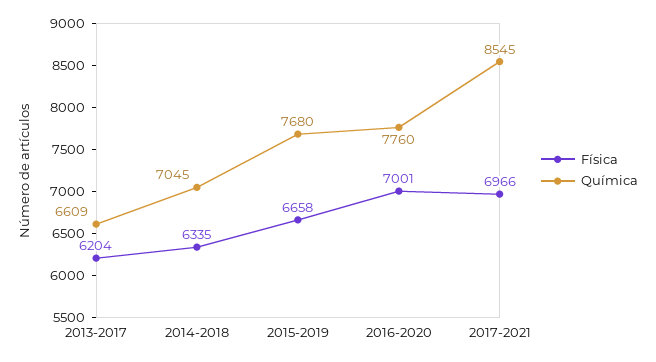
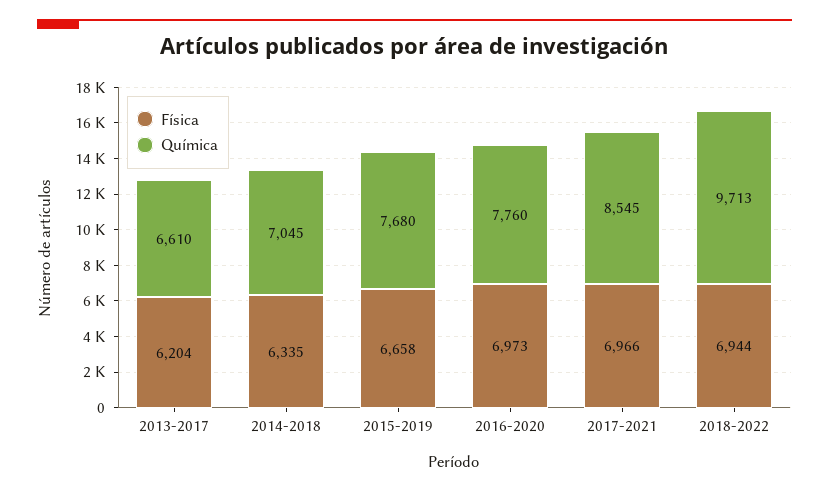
Química, 2013-2017: 6609 -> 6610
Física, 2016-2020: 7001 -> 6973
Física, 2018-2022: none -> 6944
Química, 2018-2022: none -> 9713

